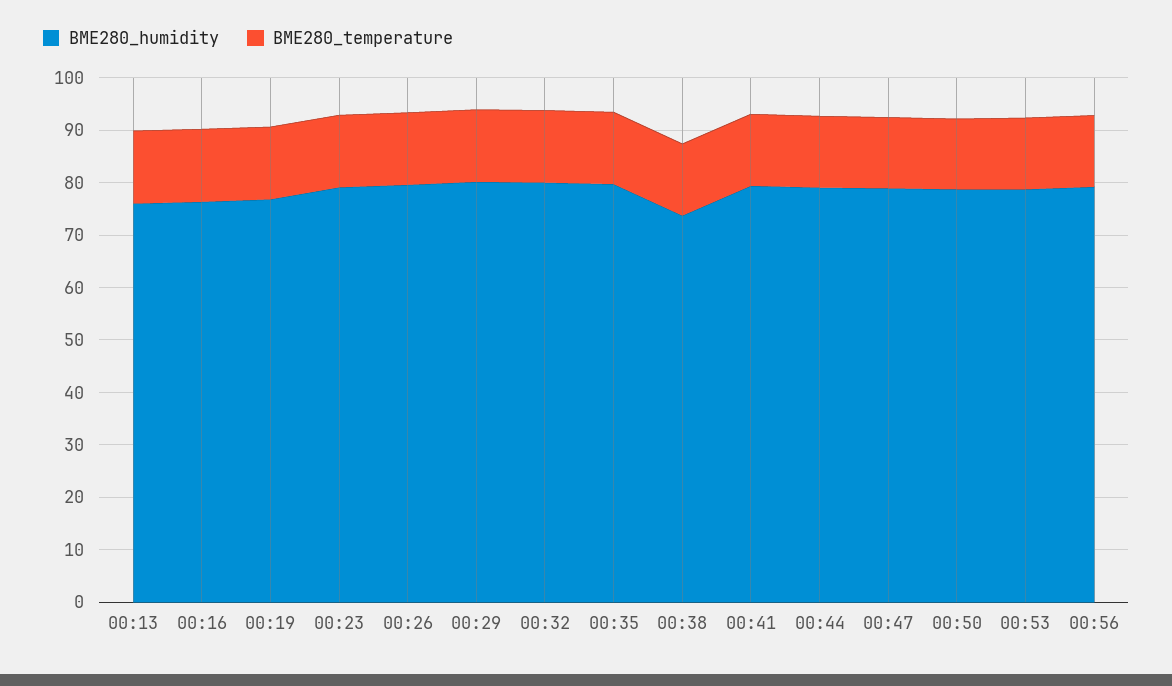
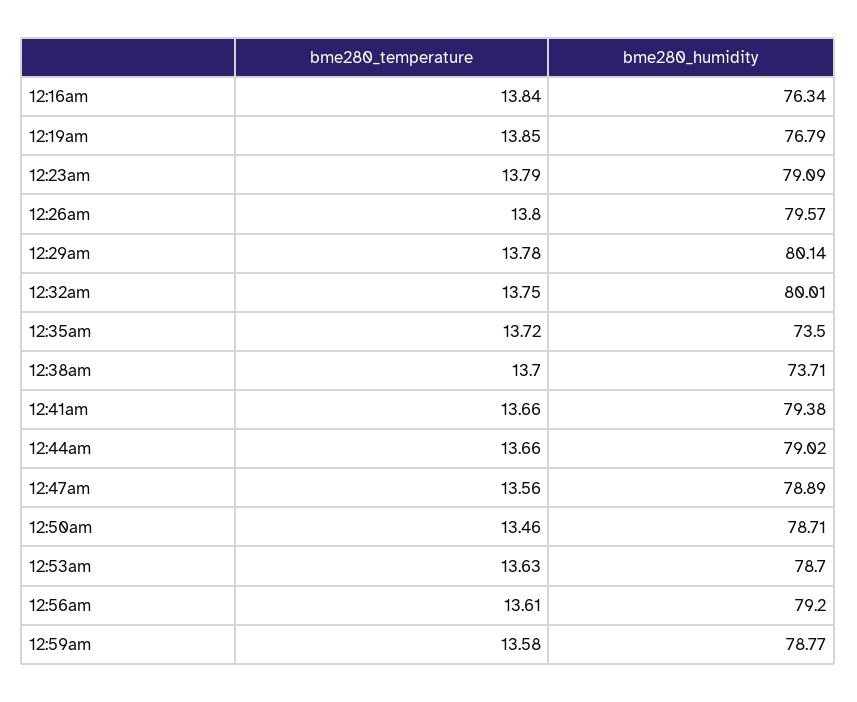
BME280_humidity, 00:13: 76 -> none
BME280_temperature, 00:13: 14 -> none
BME280_humidity, 00:35: 80 -> 73.5
BME280_temperature, 12:59am: none -> 13.58
BME280_humidity, 12:59am: none -> 78.77

